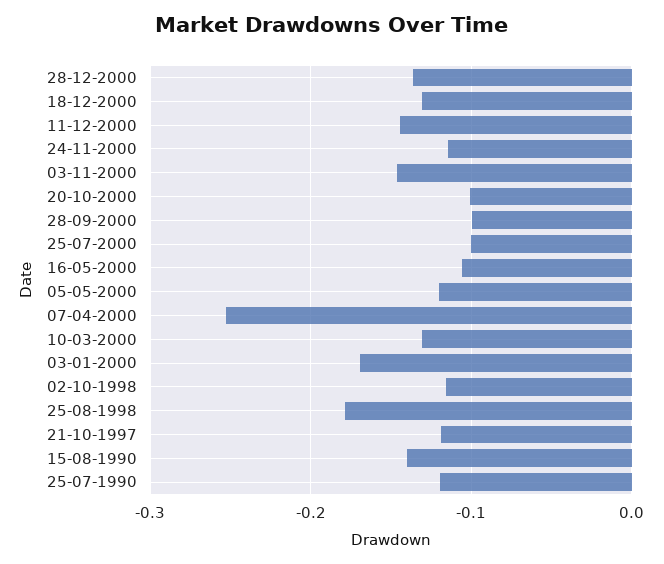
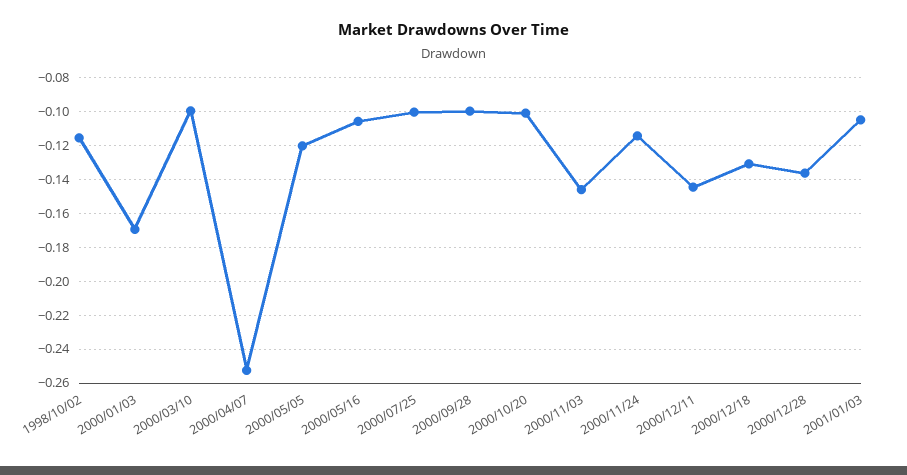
10-03-2000: -0.13 -> -0.1
25-08-1998: -0.18 -> none
21-10-1997: -0.12 -> none
15-08-1990: -0.14 -> none
25-07-1990: -0.12 -> none
2001/01/03: none -> -0.105

